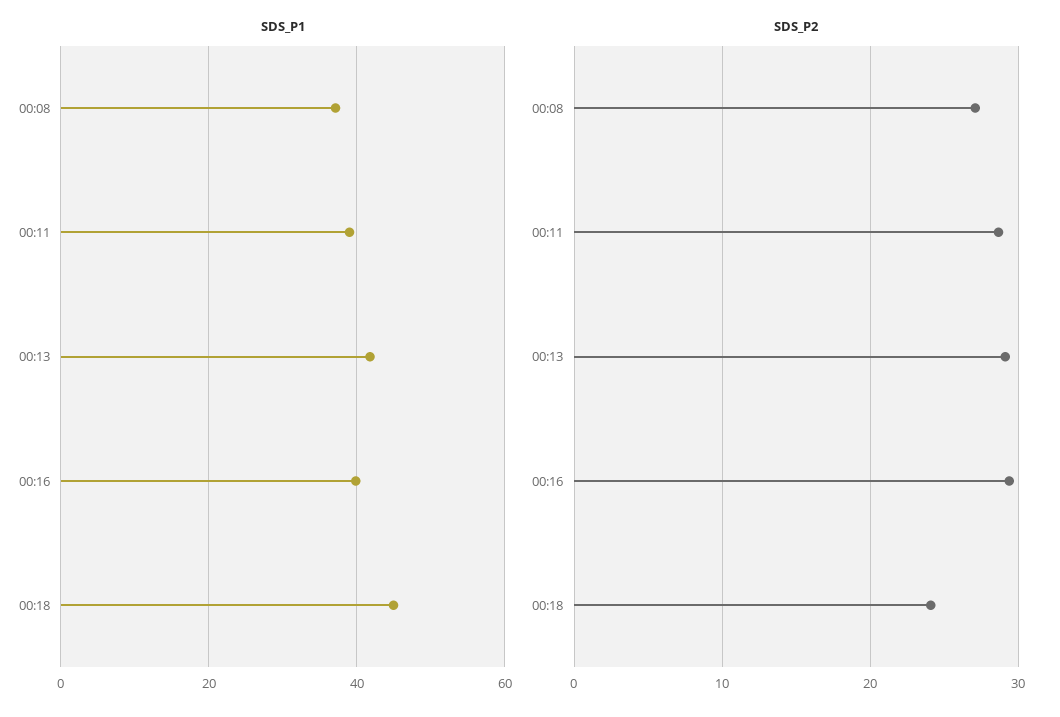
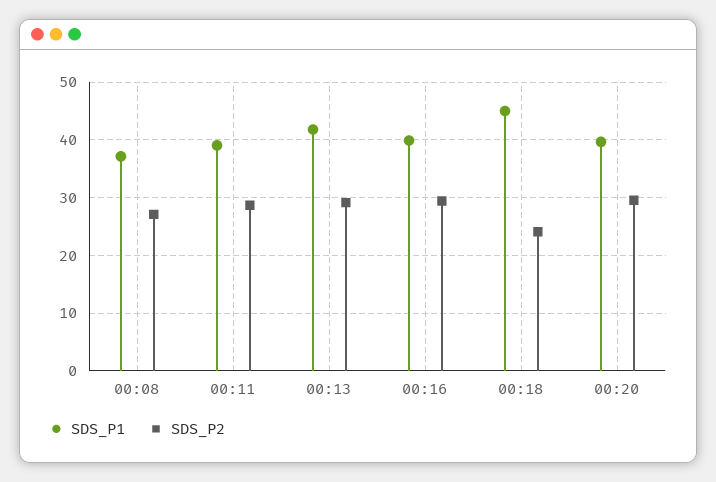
SDS_P1, 00:20: none -> 40
SDS_P2, 00:20: none -> 30

